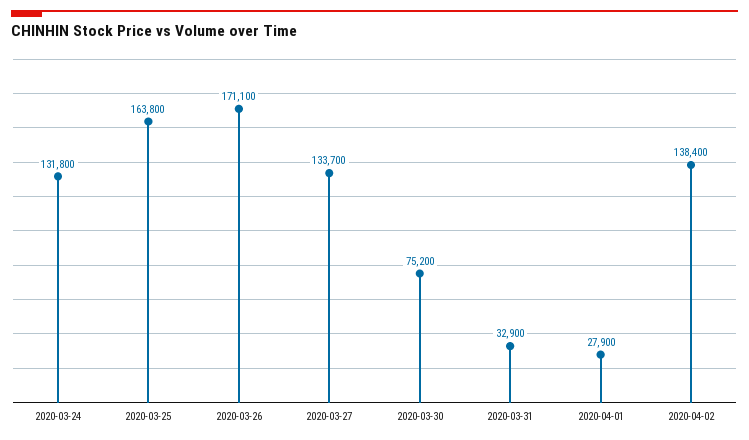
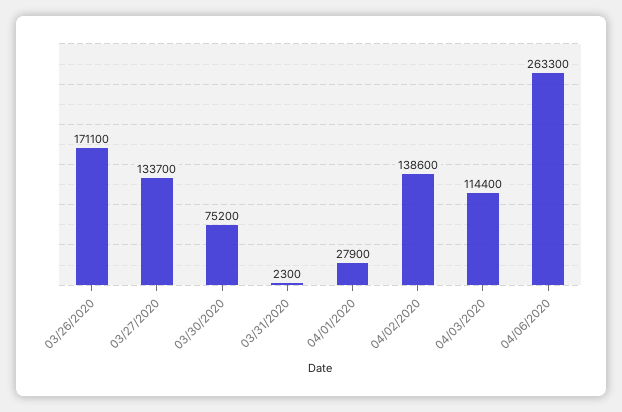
2020-03-24: 131800 -> none
2020-03-25: 163800 -> none
2020-03-31: 32900 -> 2300
2020-04-02: 138400 -> 138600
04/03/2020: none -> 114400
04/06/2020: none -> 263300

